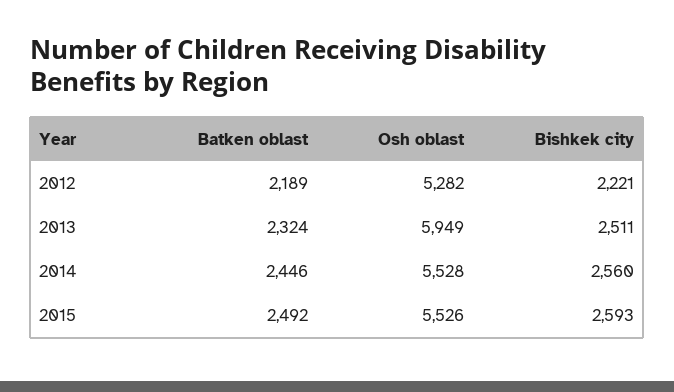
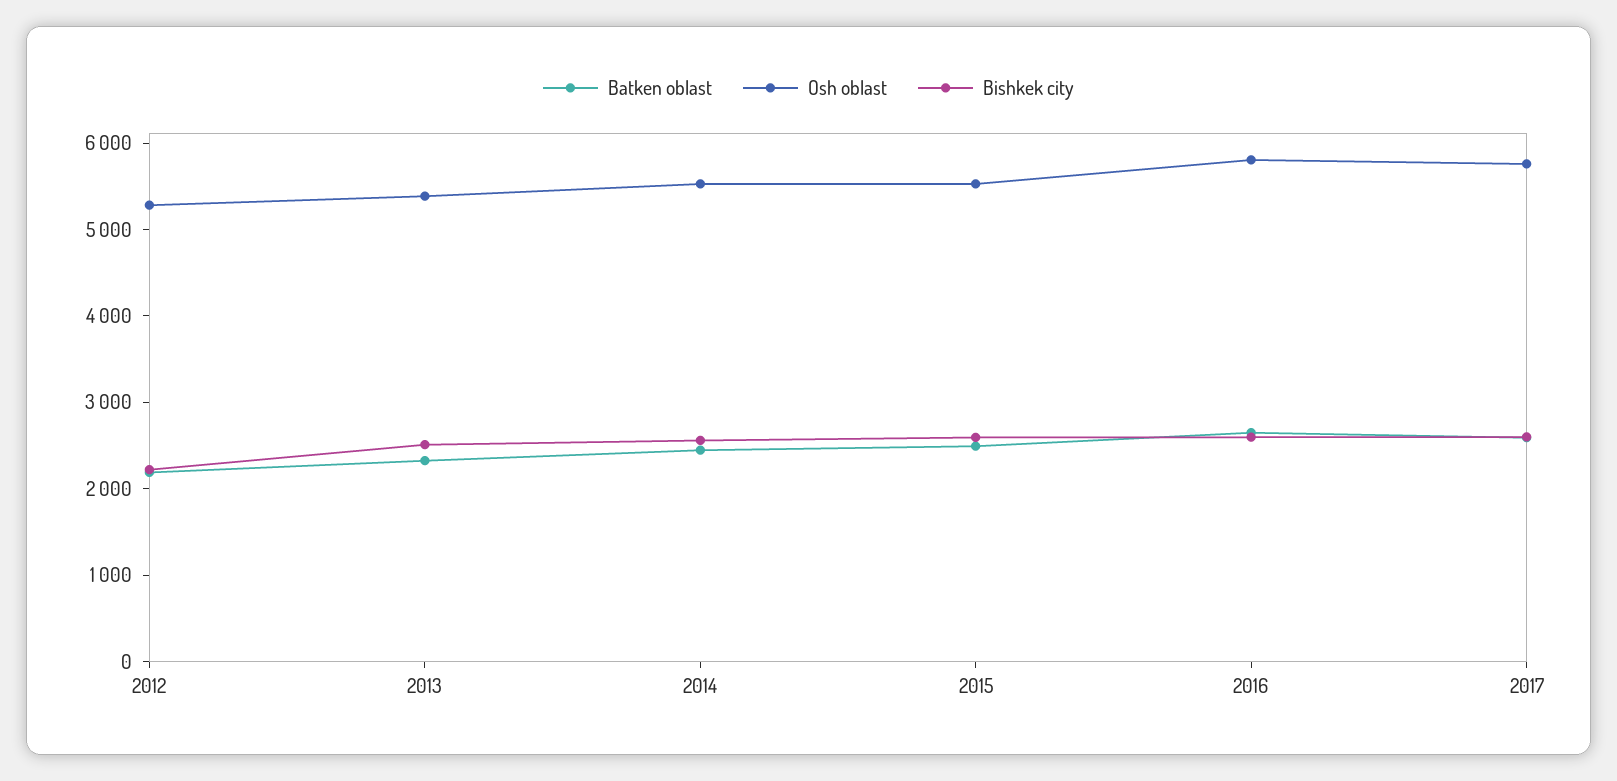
Osh oblast, 2013: 5949 -> 5400
Batken oblast, 2016: none -> 2600
Osh oblast, 2016: none -> 5800
Bishkek city, 2016: none -> 2600
Batken oblast, 2017: none -> 2600
Osh oblast, 2017: none -> 5800
Bishkek city, 2017: none -> 2600

